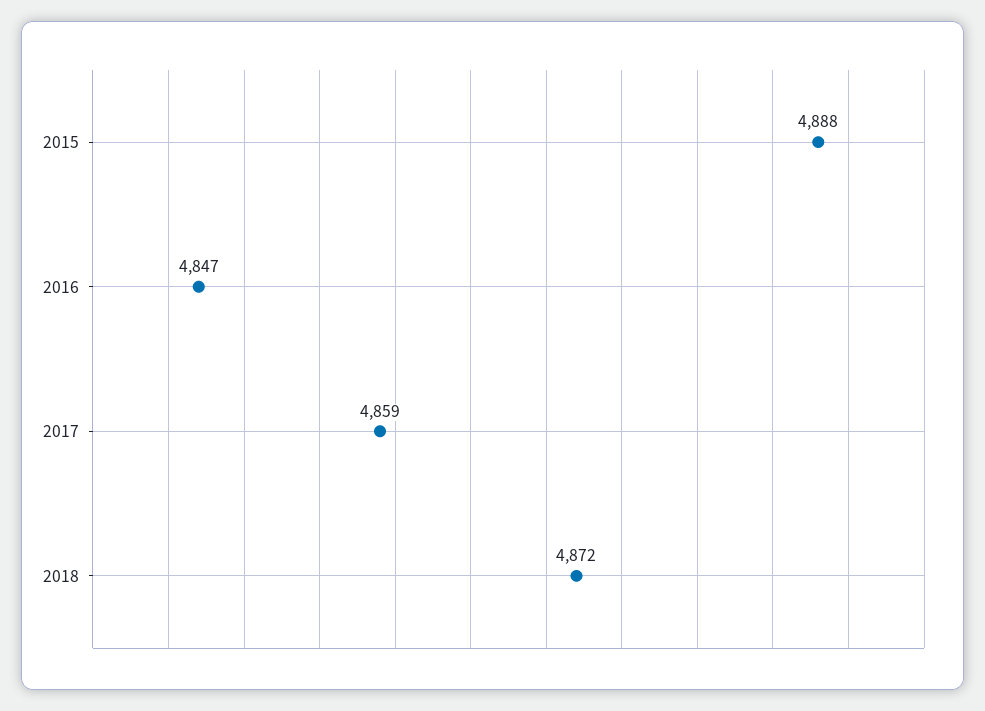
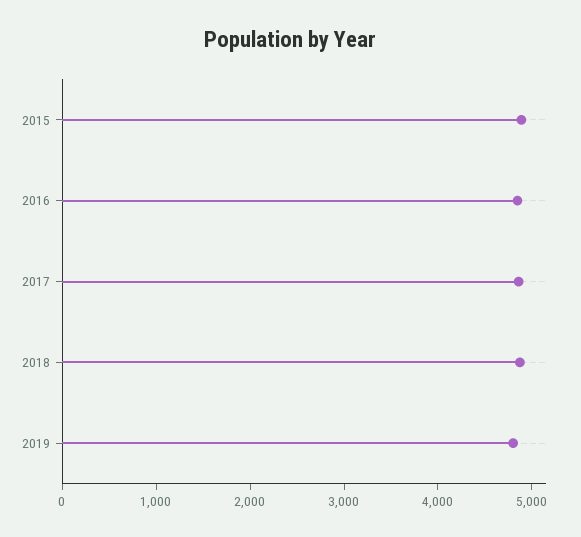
2019: none -> 4800

